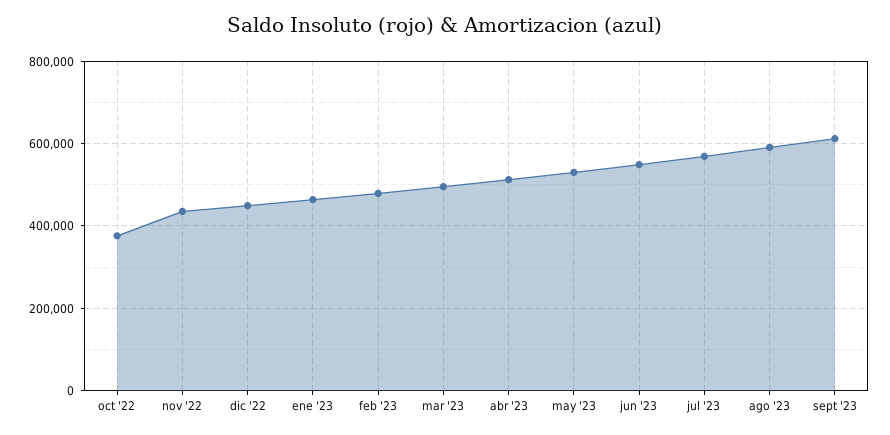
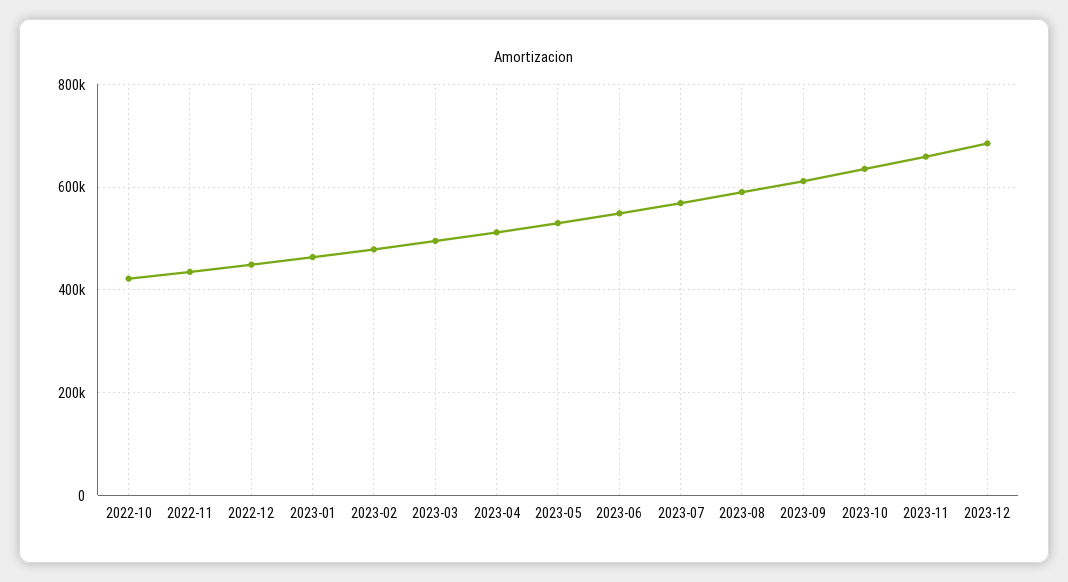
oct '22: 380000 -> 420000
2023-10: none -> 640000
2023-11: none -> 660000
2023-12: none -> 680000

